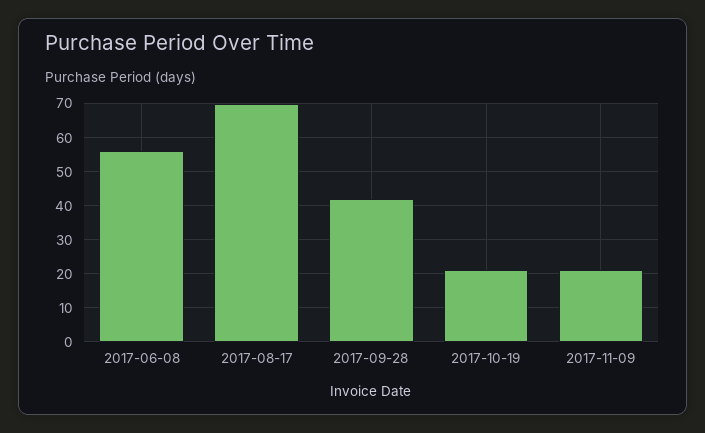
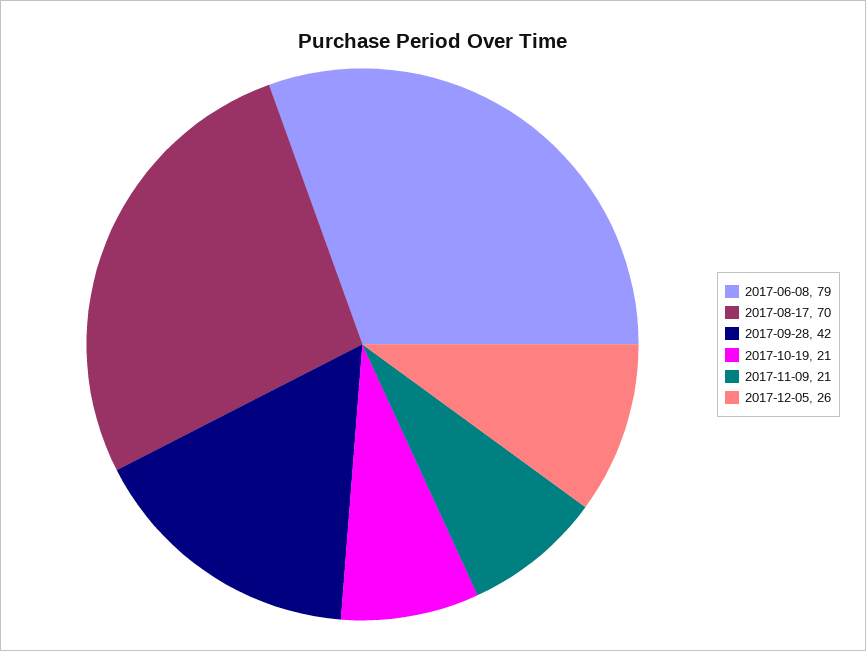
2017-06-08: 55 -> 79
2017-12-05: none -> 26

